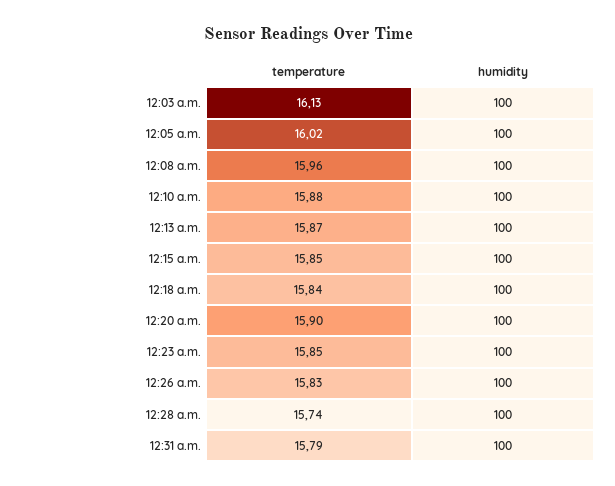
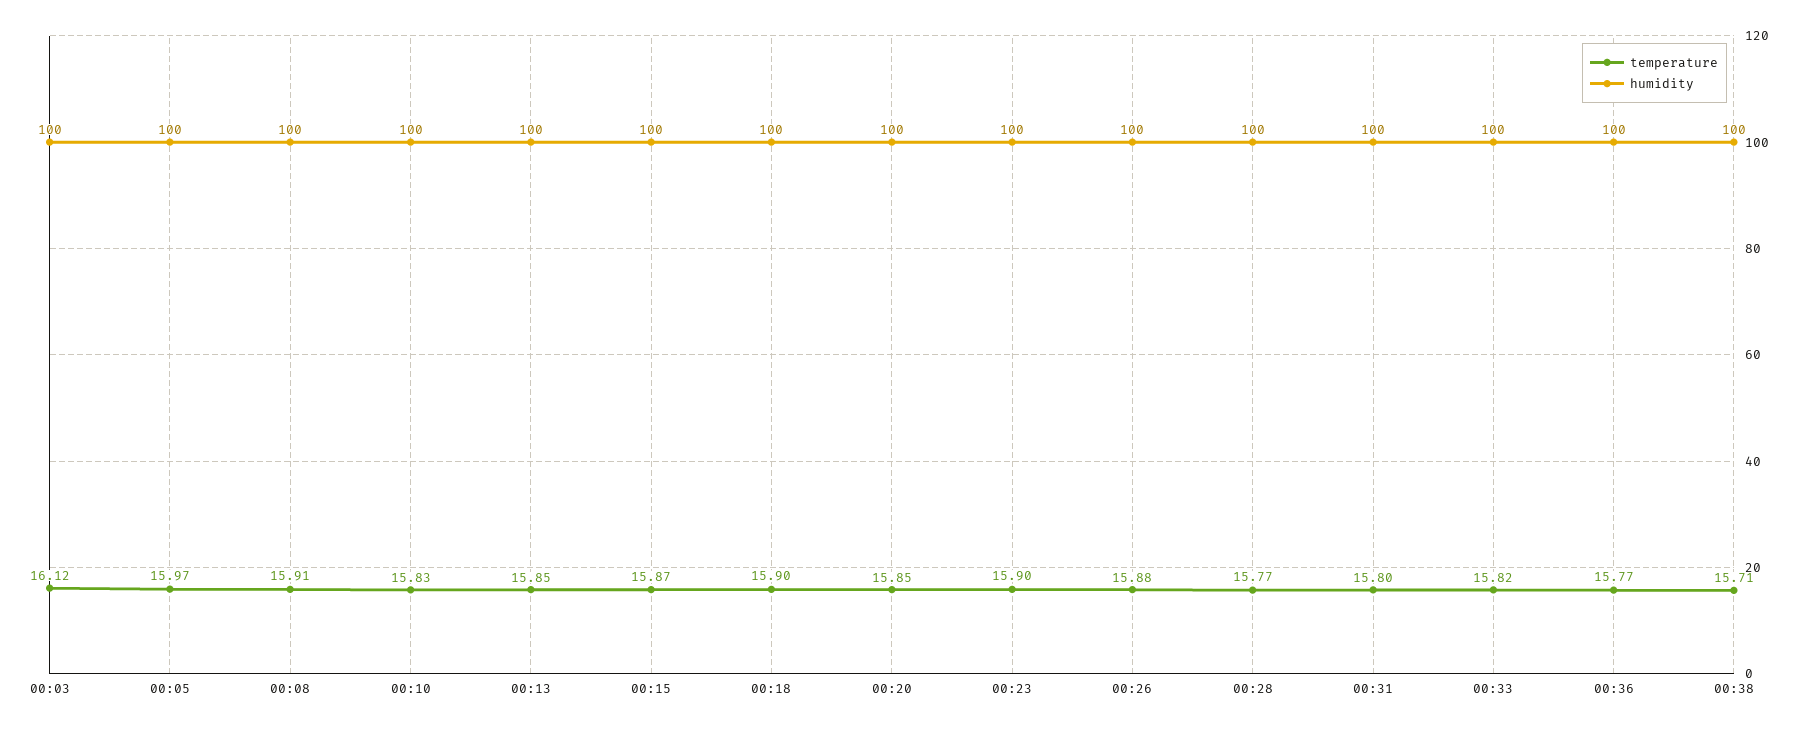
temperature, 12:03 a.m.: 16.13 -> 16.12
temperature, 12:05 a.m.: 16.02 -> 15.97
temperature, 12:08 a.m.: 15.96 -> 15.91
temperature, 12:10 a.m.: 15.88 -> 15.83
temperature, 12:13 a.m.: 15.87 -> 15.85
temperature, 12:15 a.m.: 15.85 -> 15.87
temperature, 12:18 a.m.: 15.84 -> 15.9
temperature, 12:20 a.m.: 15.9 -> 15.85
temperature, 12:23 a.m.: 15.85 -> 15.9
temperature, 12:26 a.m.: 15.83 -> 15.88
temperature, 12:28 a.m.: 15.74 -> 15.77
temperature, 12:31 a.m.: 15.79 -> 15.8
temperature, 00:33: none -> 15.82
humidity, 00:33: none -> 100
temperature, 00:36: none -> 15.77
humidity, 00:36: none -> 100
temperature, 00:38: none -> 15.71
humidity, 00:38: none -> 100

